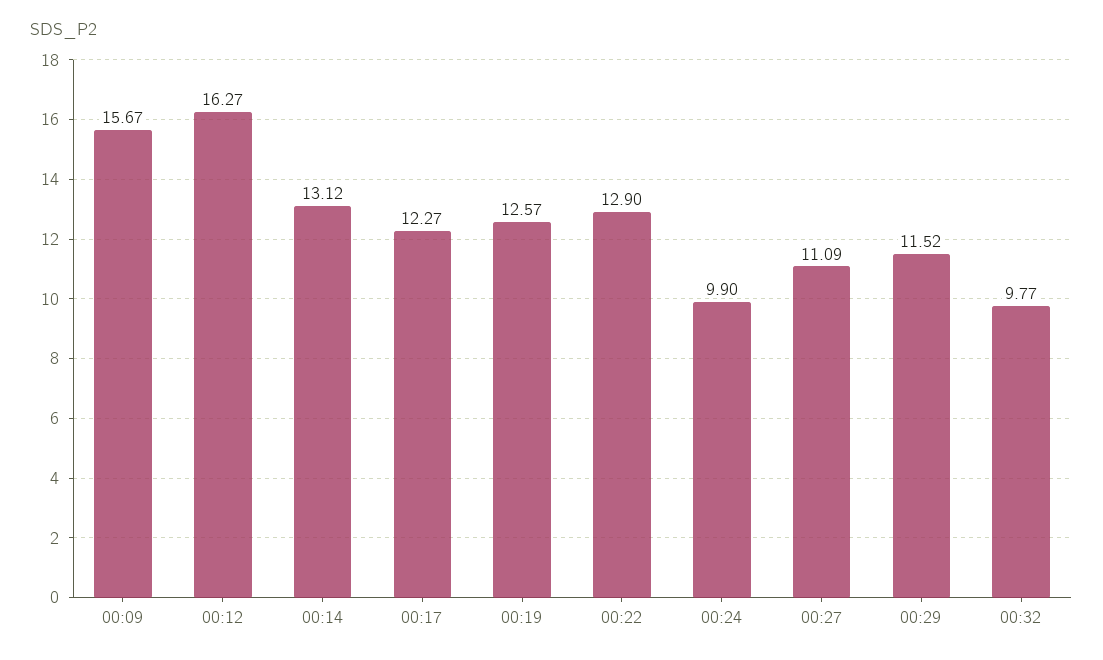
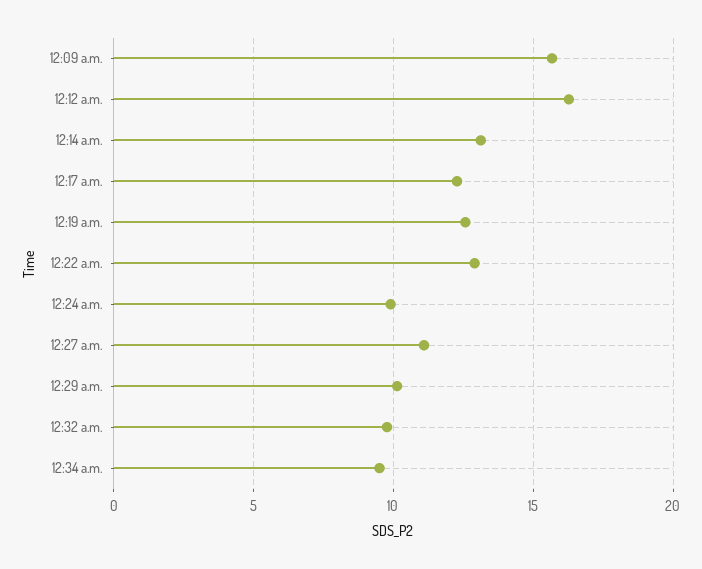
00:29: 11.52 -> 10
12:34 a.m.: none -> 9.5

